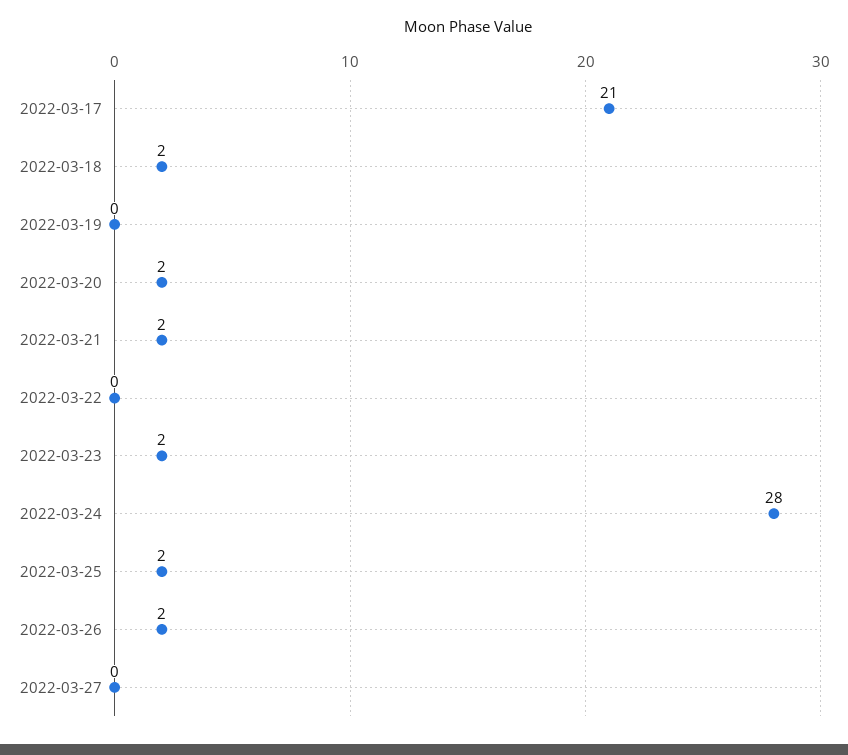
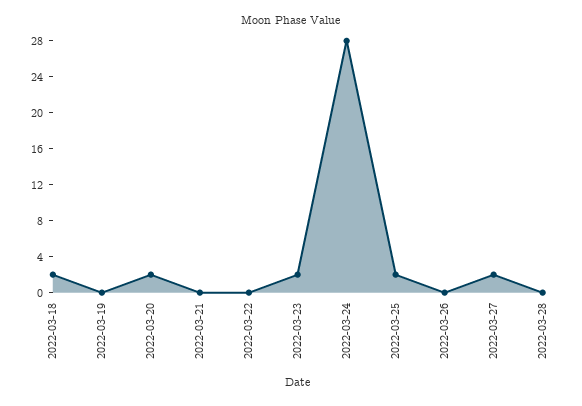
2022-03-17: 21 -> none
2022-03-21: 2 -> 0
2022-03-26: 2 -> 0
2022-03-27: 0 -> 2
2022-03-28: none -> 0

